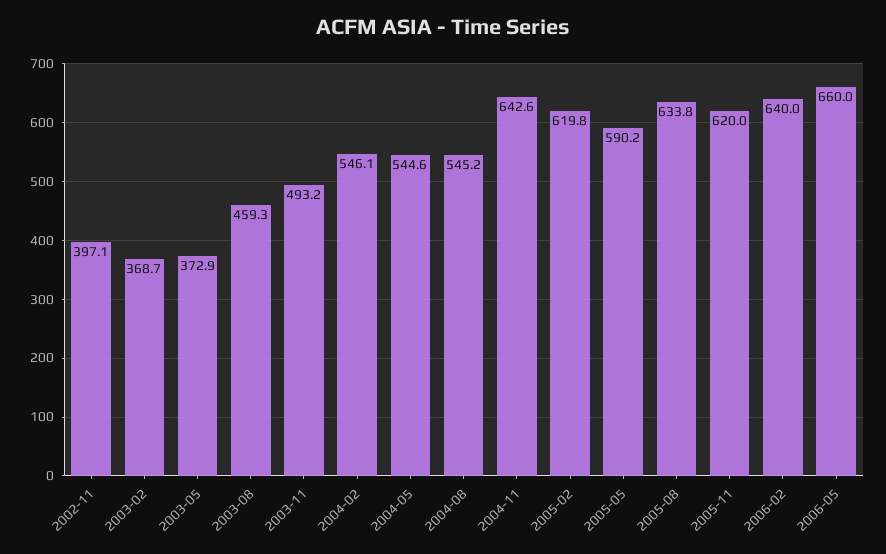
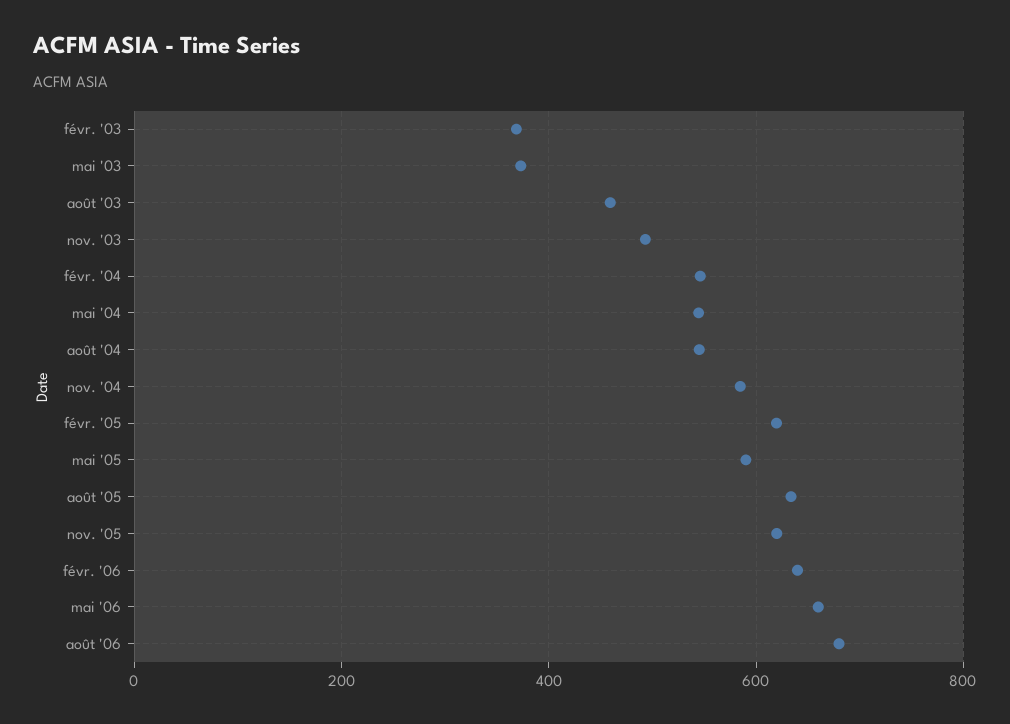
2002-11: 397.1 -> none
2004-11: 642.6 -> 580
août '06: none -> 680

